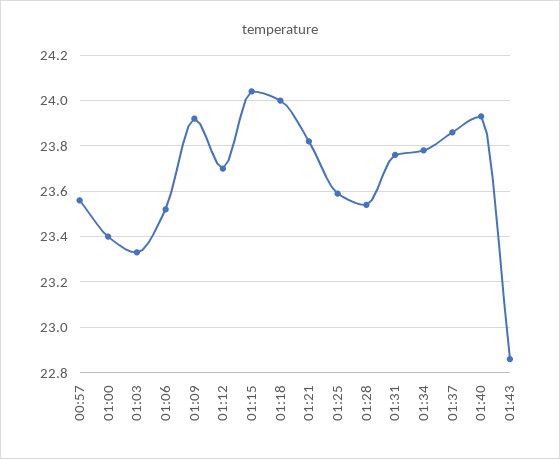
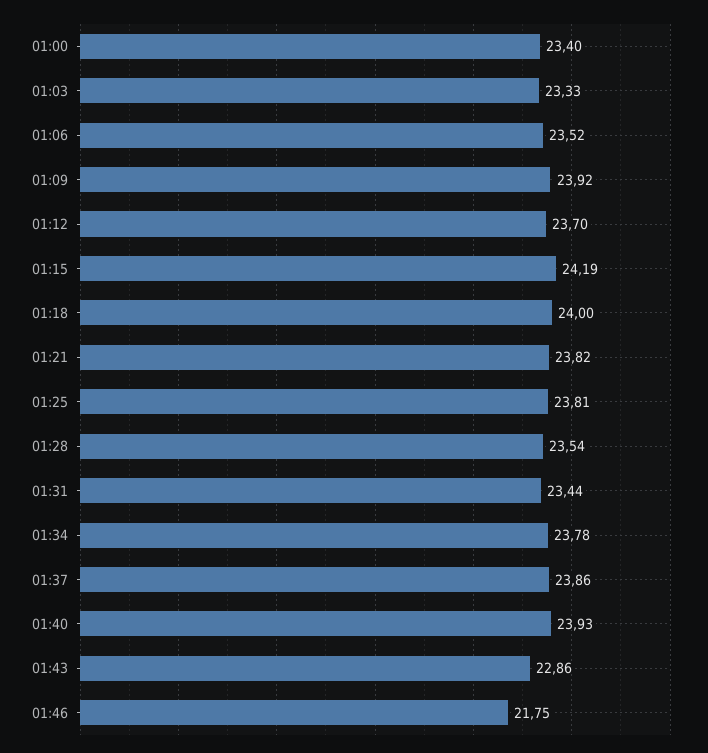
00:57: 23.55 -> none
01:15: 24.05 -> 24.19
01:25: 23.6 -> 23.81
01:31: 23.75 -> 23.44
01:46: none -> 21.75

